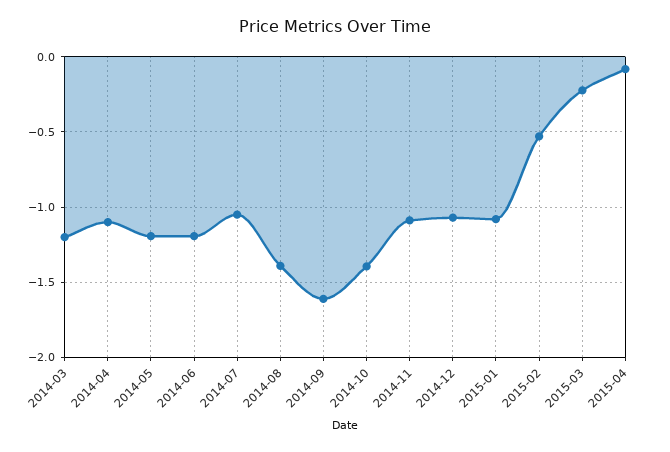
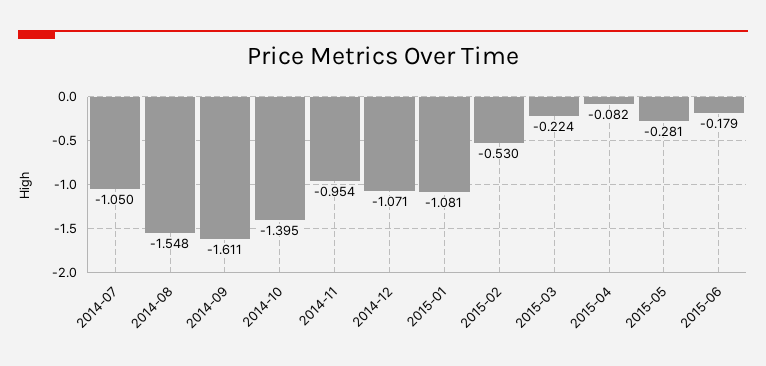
2014-03: -1.2 -> none
2014-04: -1.1 -> none
2014-05: -1.2 -> none
2014-06: -1.2 -> none
2014-08: -1.4 -> -1.548
2014-11: -1.1 -> -0.954
2015-05: none -> -0.281
2015-06: none -> -0.179

